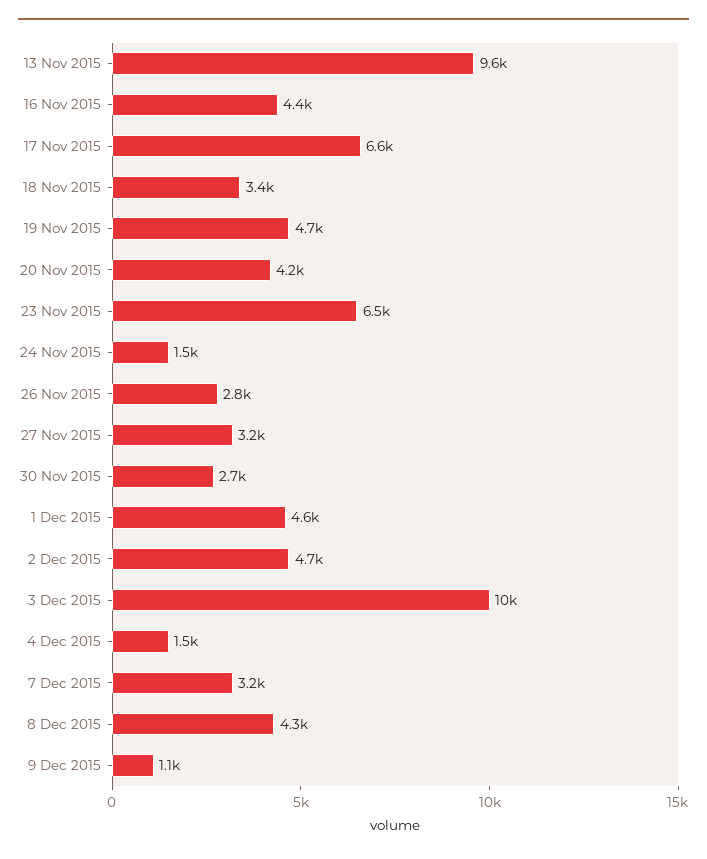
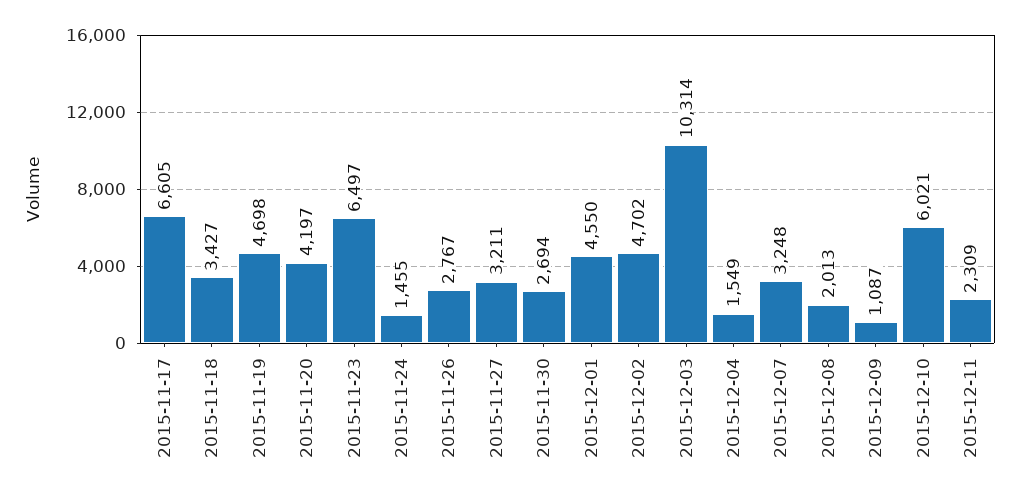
13 Nov 2015: 9600 -> none
16 Nov 2015: 4400 -> none
8 Dec 2015: 4300 -> 2013
2015-12-10: none -> 6021
2015-12-11: none -> 2309

